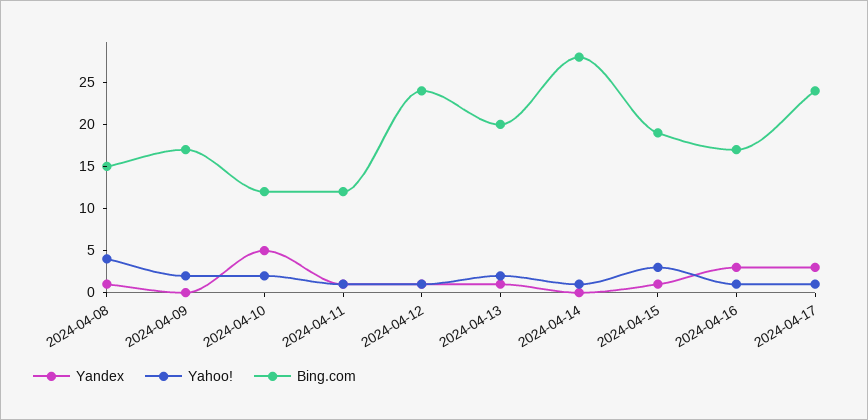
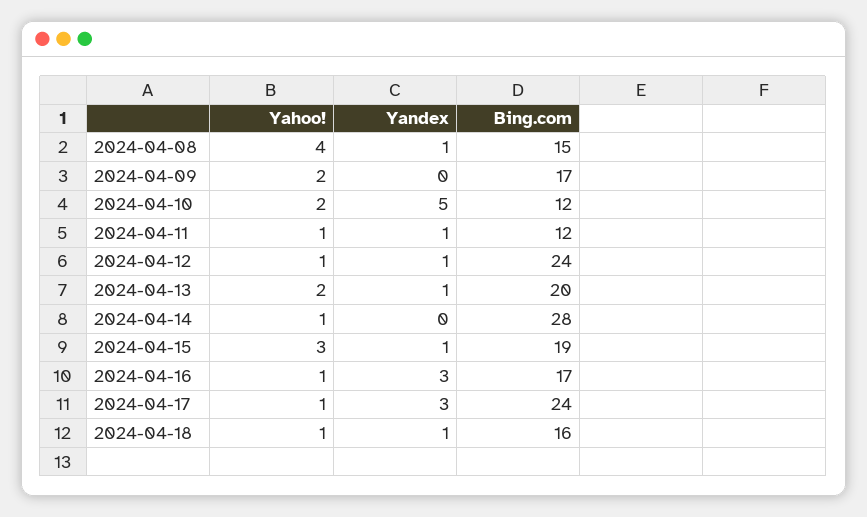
Yahoo!, 2024-04-18: none -> 1
Yandex, 2024-04-18: none -> 1
Bing.com, 2024-04-18: none -> 16

